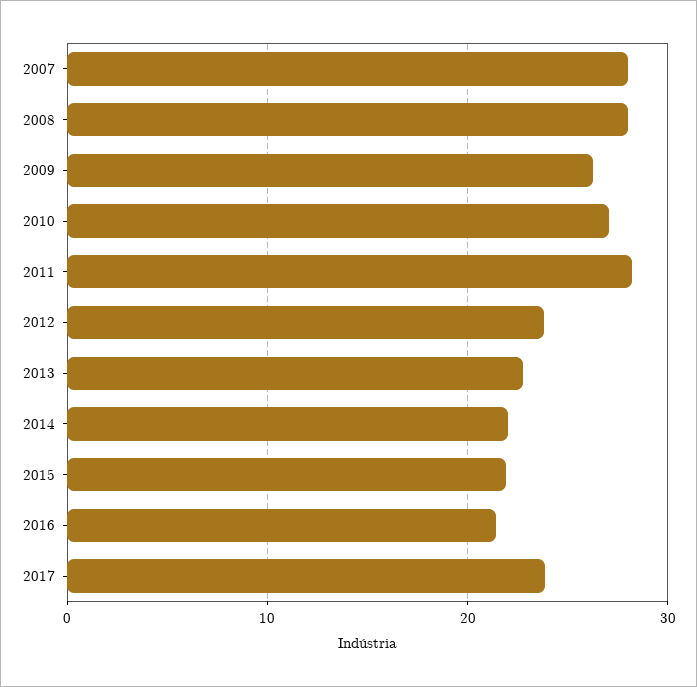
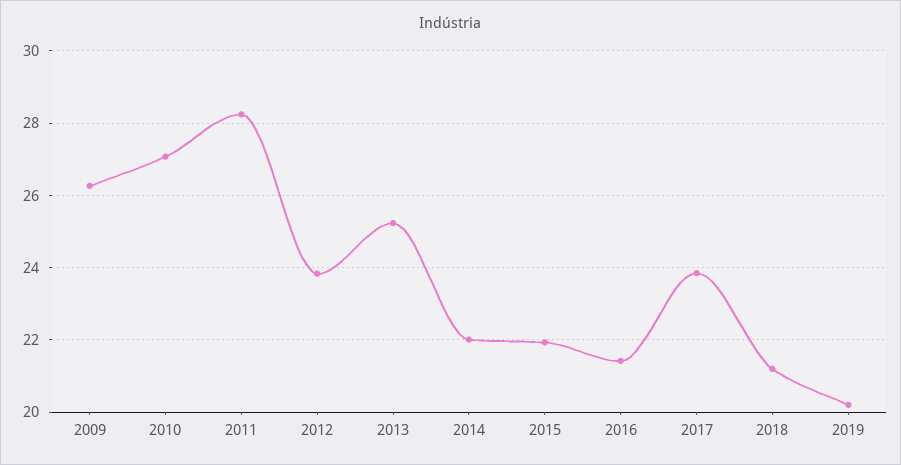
2007: 28 -> none
2008: 28 -> none
2013: 23 -> 25.2
2018: none -> 21.2
2019: none -> 20.2

